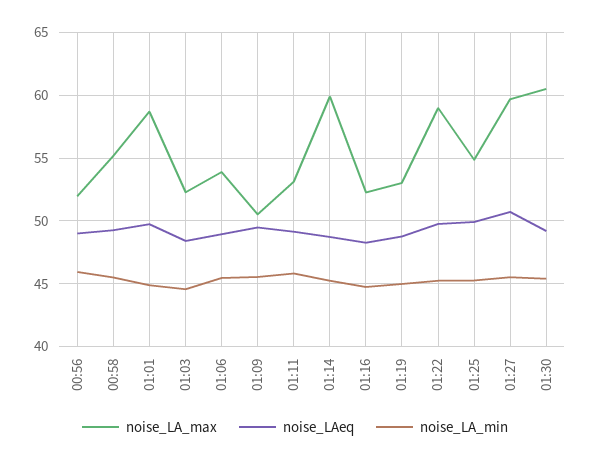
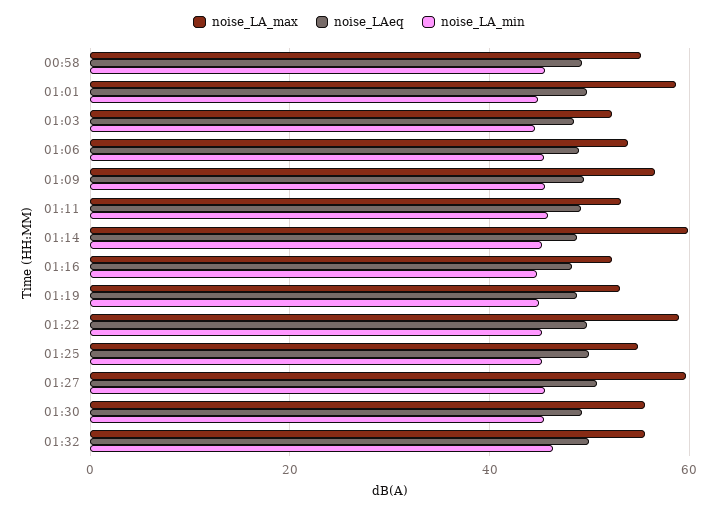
noise_LA_max, 00:56: 52 -> none
noise_LAeq, 00:56: 49 -> none
noise_LA_min, 00:56: 46 -> none
noise_LA_max, 01:09: 50.5 -> 56
noise_LA_max, 01:30: 60.5 -> 56
noise_LA_max, 01:32: none -> 56
noise_LAeq, 01:32: none -> 50
noise_LA_min, 01:32: none -> 46

